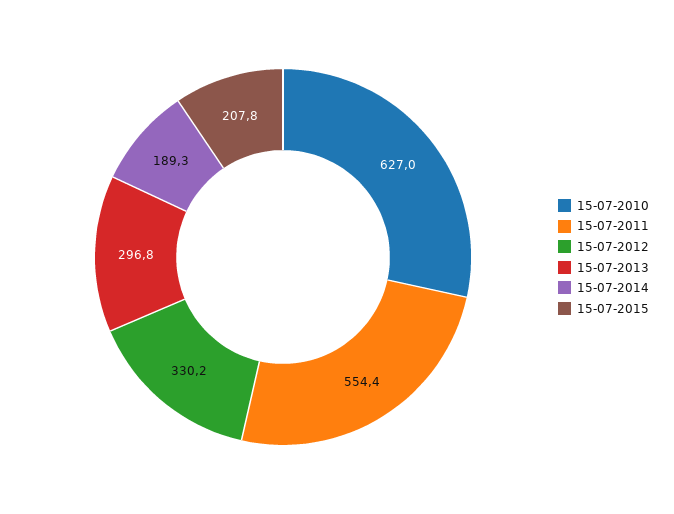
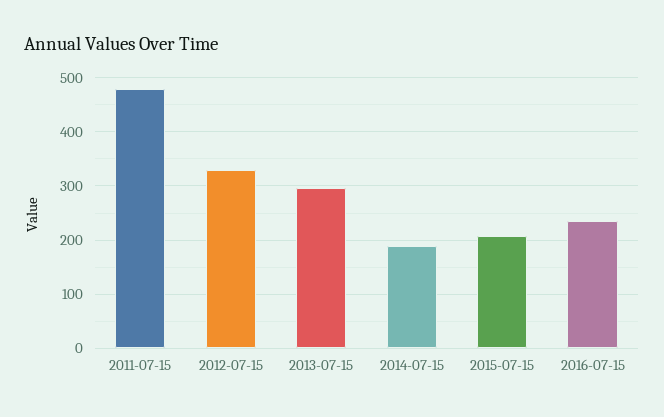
15-07-2010: 627 -> none
15-07-2011: 554.4 -> 480
2016-07-15: none -> 240

